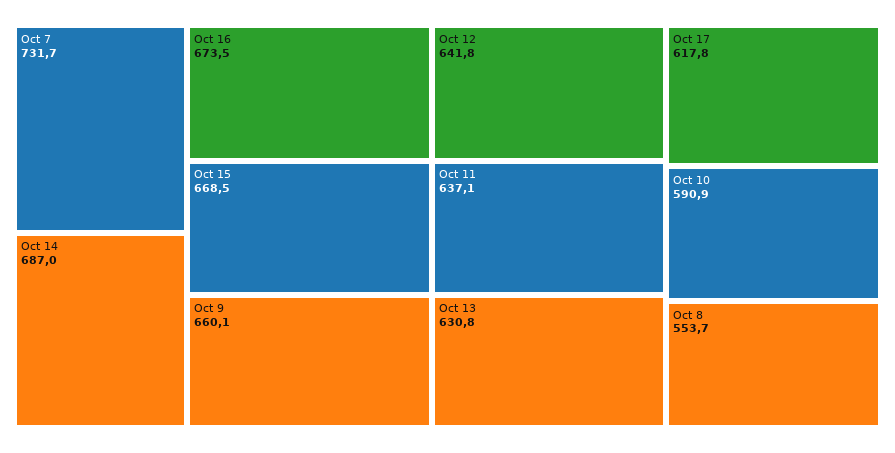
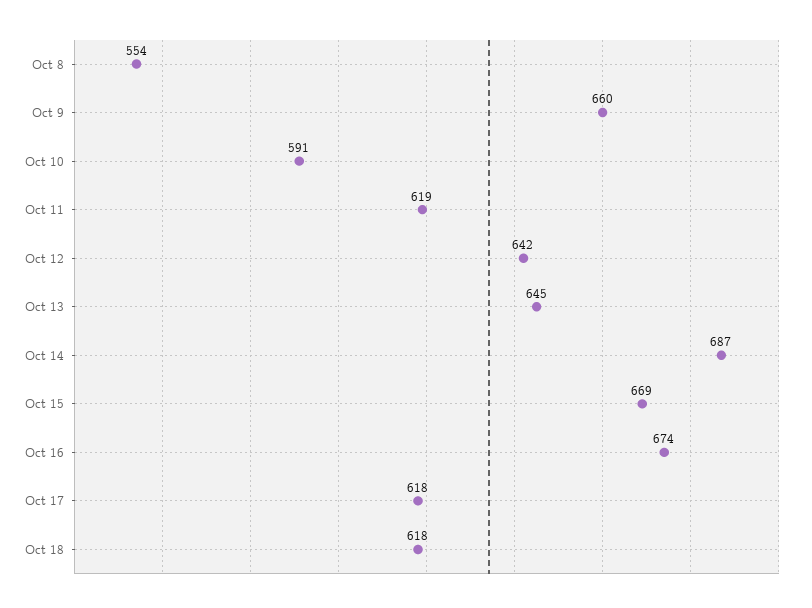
Oct 7: 731.7 -> none
Oct 11: 637.1 -> 619
Oct 13: 630.8 -> 645
Oct 18: none -> 618

